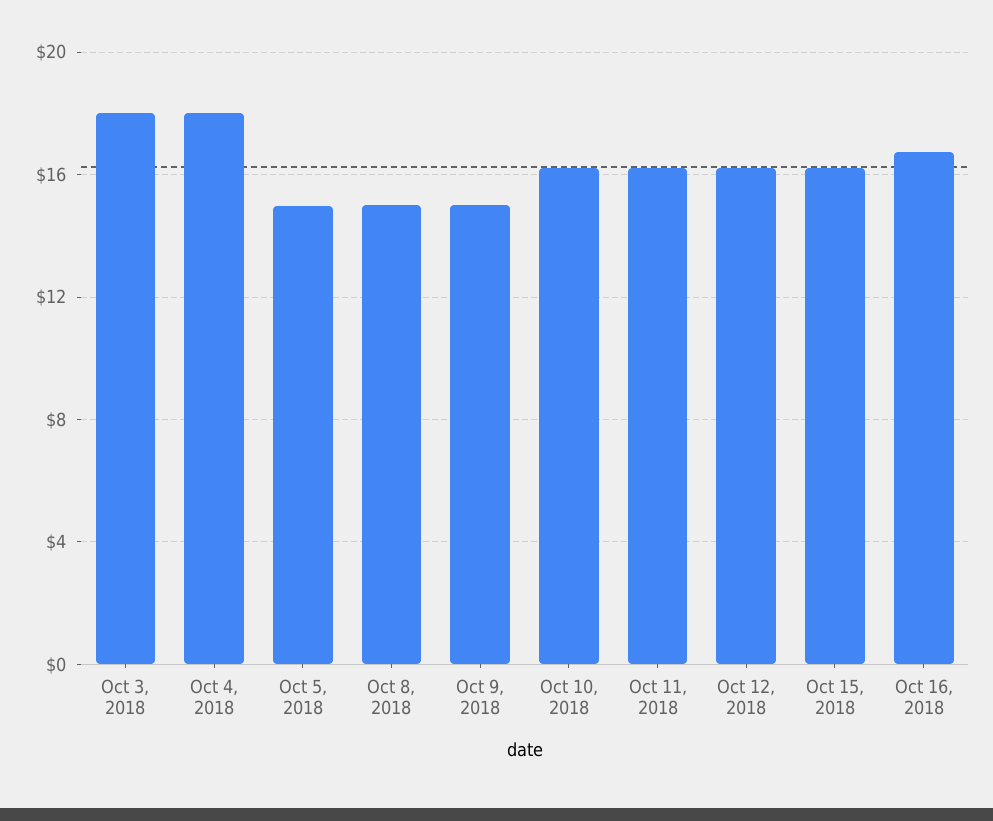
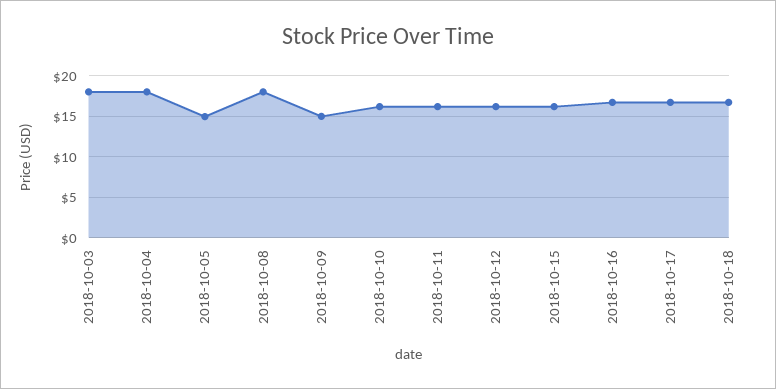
Oct 8, 2018: 15 -> 18
2018-10-17: none -> 17
2018-10-18: none -> 17

